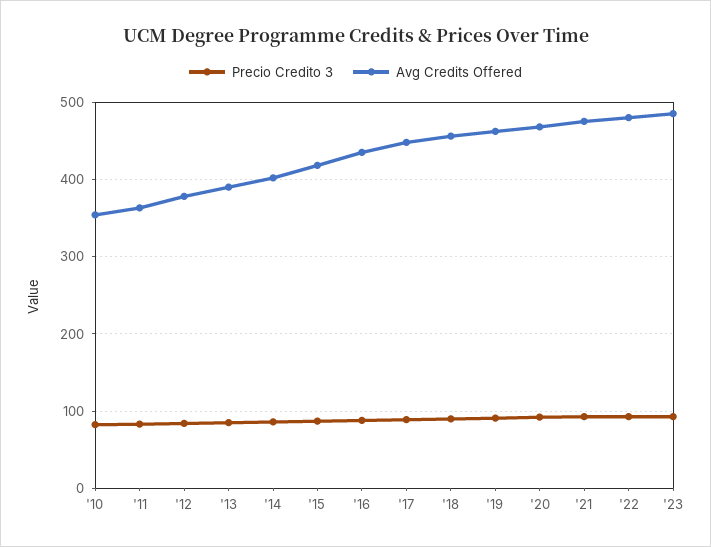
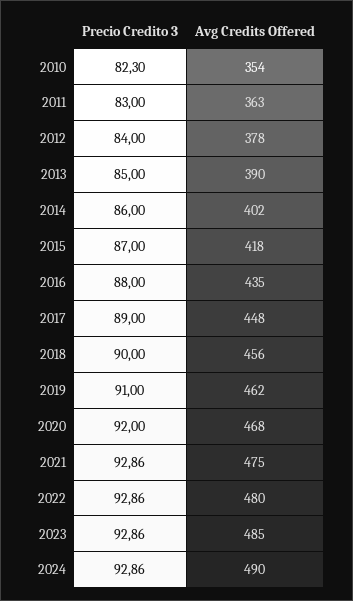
Precio Credito 3, 2024: none -> 92.86
Avg Credits Offered, 2024: none -> 490

